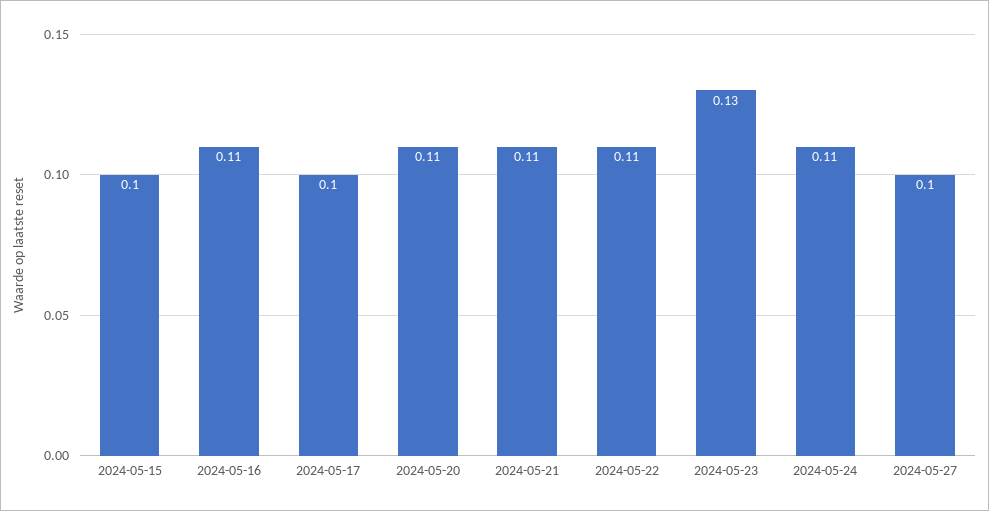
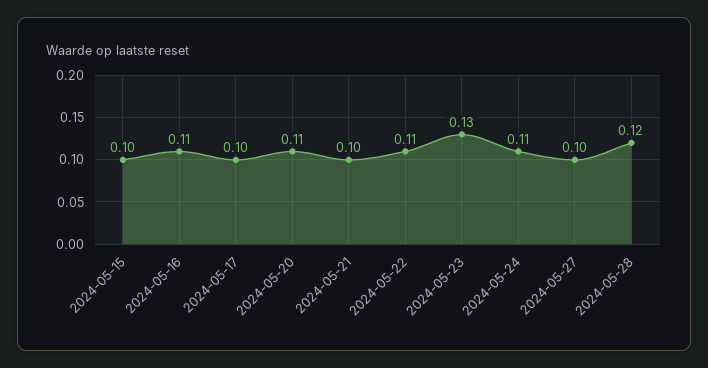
2024-05-21: 0.11 -> 0.1
2024-05-28: none -> 0.12

